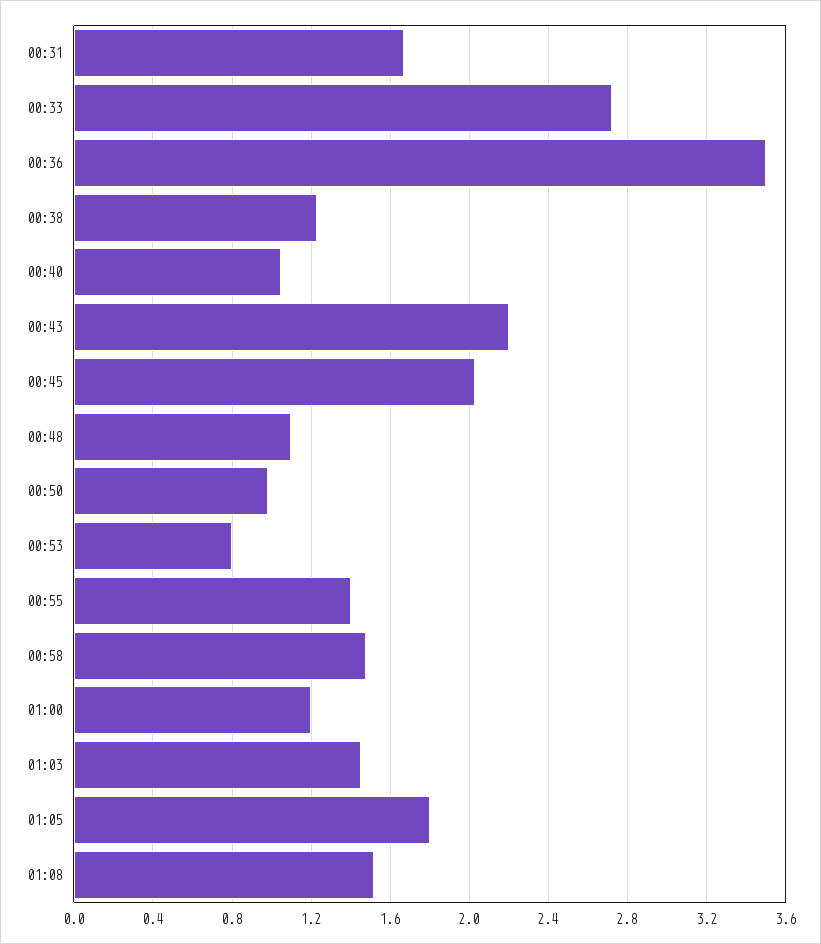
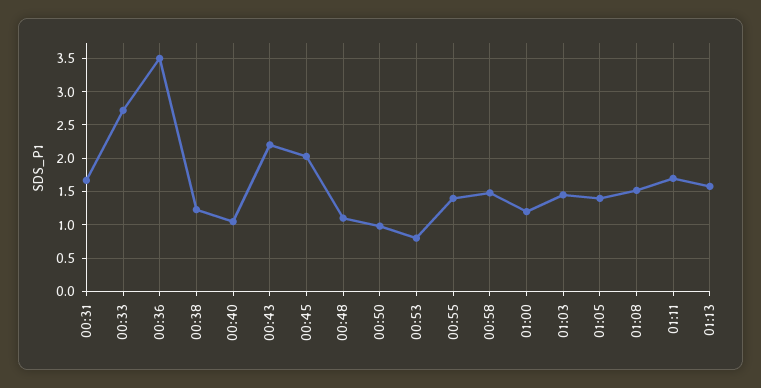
01:05: 1.8 -> 1.4
01:11: none -> 1.7
01:13: none -> 1.6

